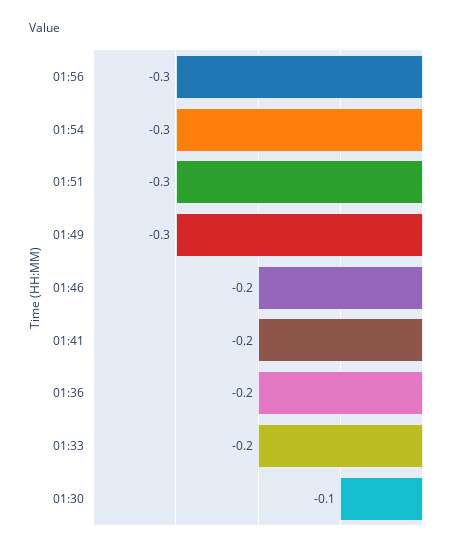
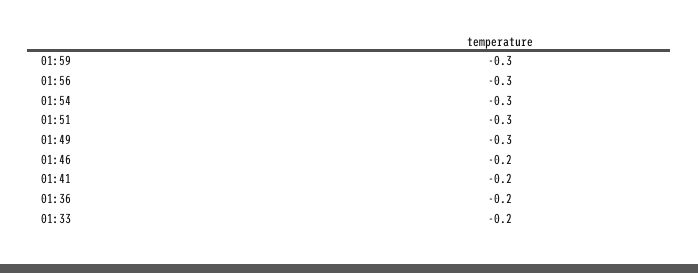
01:30: -0.1 -> none
01:59: none -> -0.3

